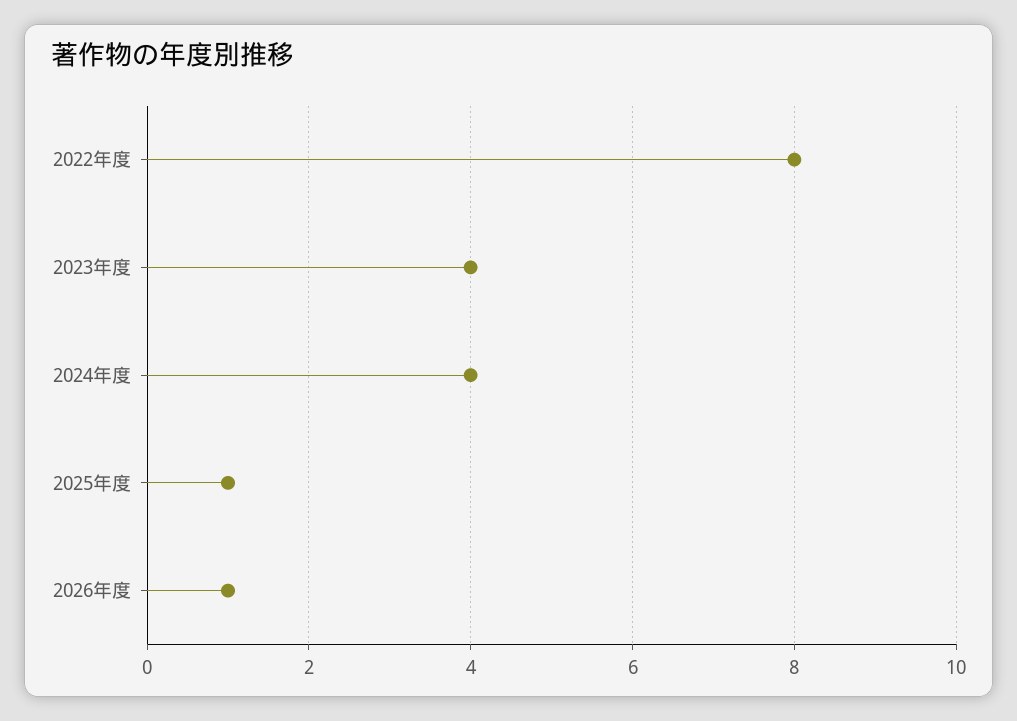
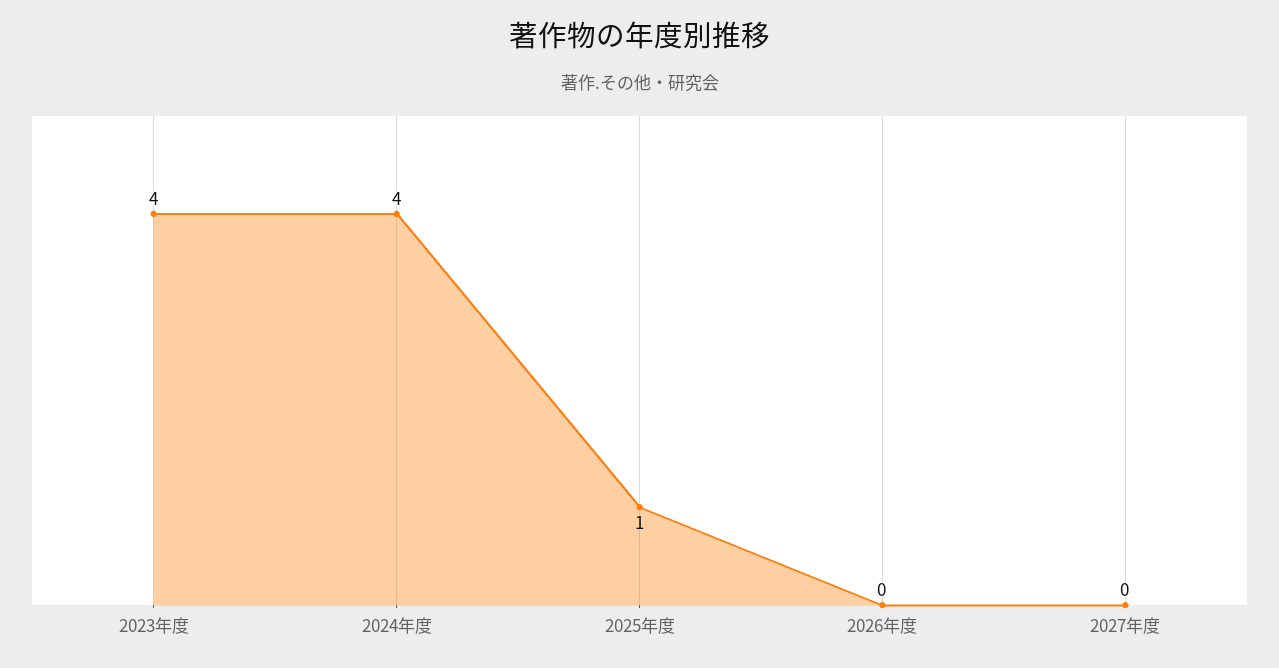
2022年度: 8 -> none
2026年度: 1 -> 0
2027年度: none -> 0

